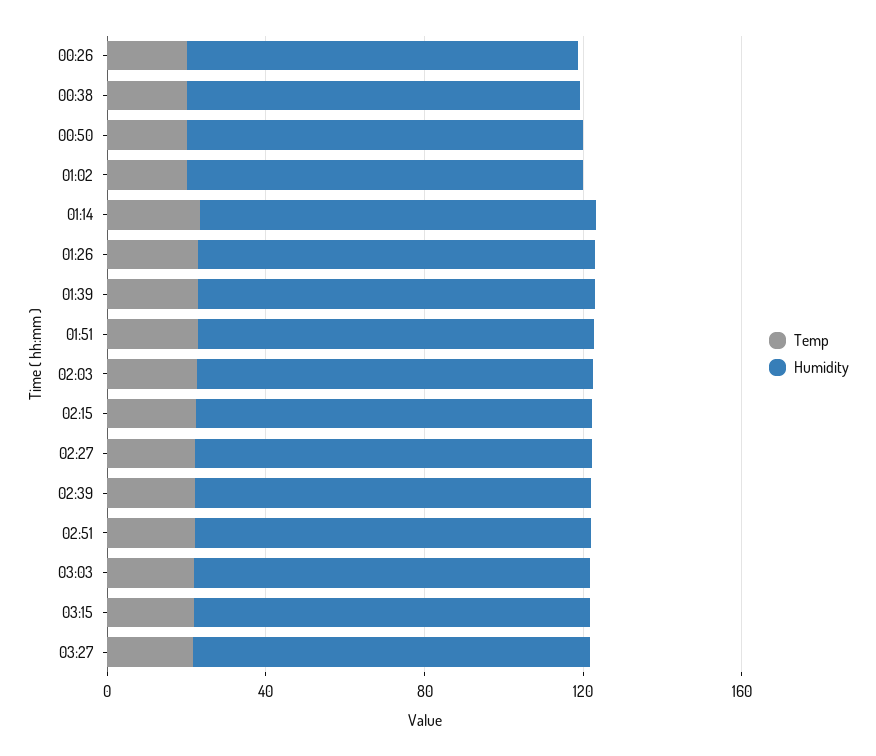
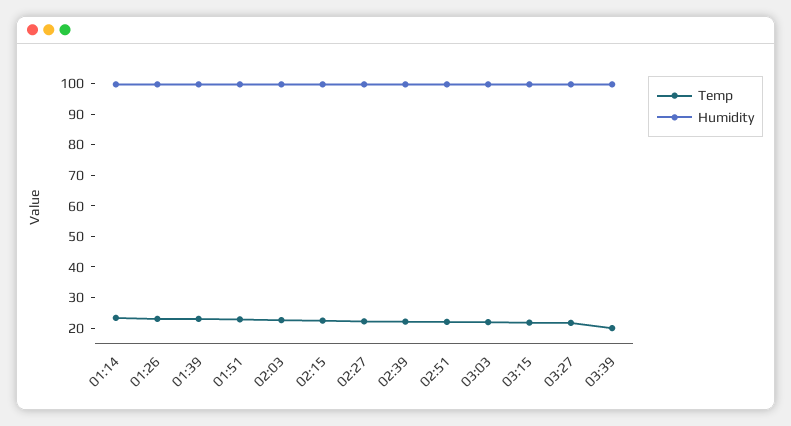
Temp, 00:26: 20 -> none
Humidity, 00:26: 100 -> none
Temp, 00:38: 20 -> none
Humidity, 00:38: 100 -> none
Temp, 00:50: 20 -> none
Humidity, 00:50: 100 -> none
Temp, 01:02: 20 -> none
Humidity, 01:02: 100 -> none
Temp, 03:39: none -> 20
Humidity, 03:39: none -> 100

